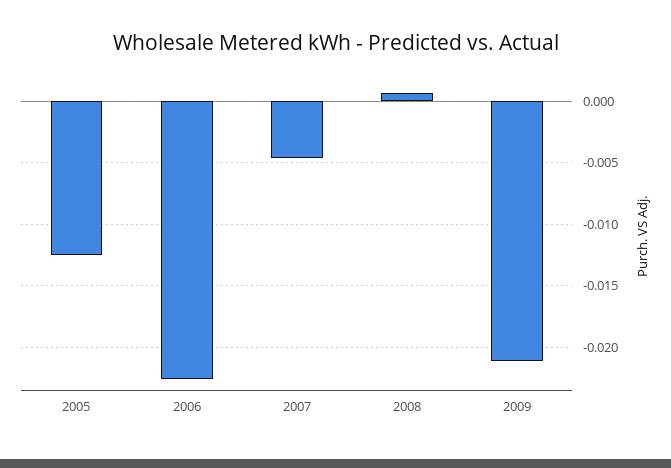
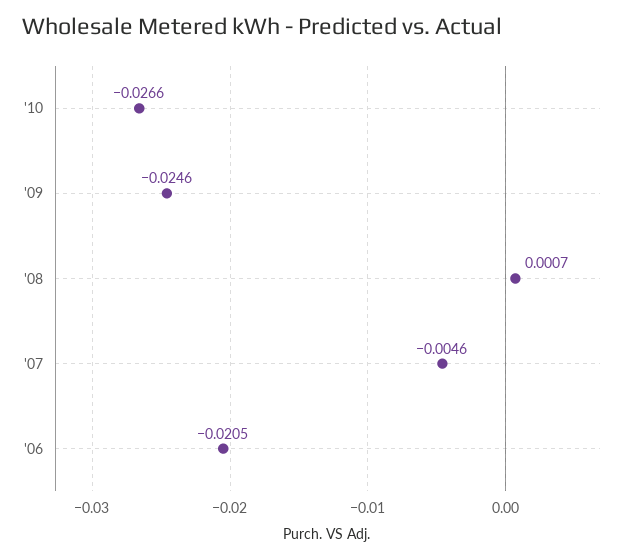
2005: -0.0125 -> none
2006: -0.0225 -> -0.0205
2009: -0.021 -> -0.0246
'10: none -> -0.0266

